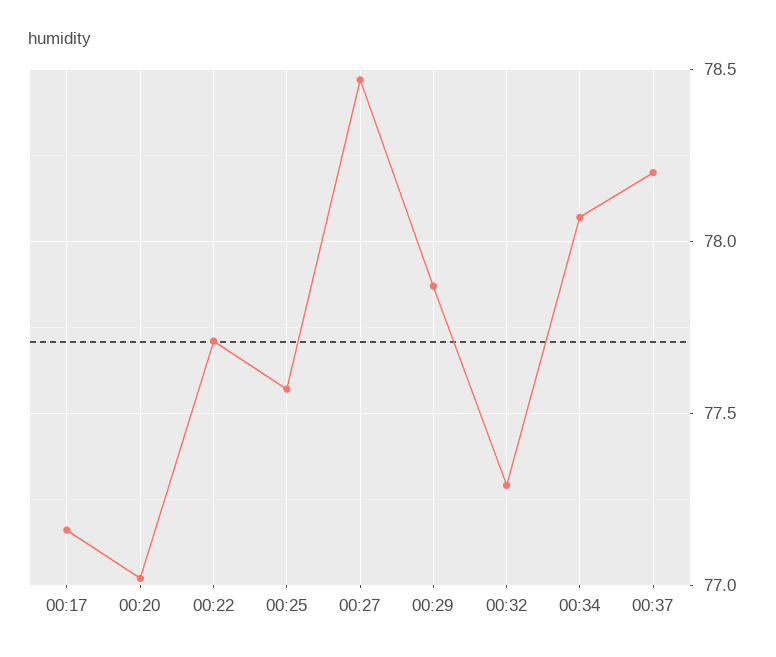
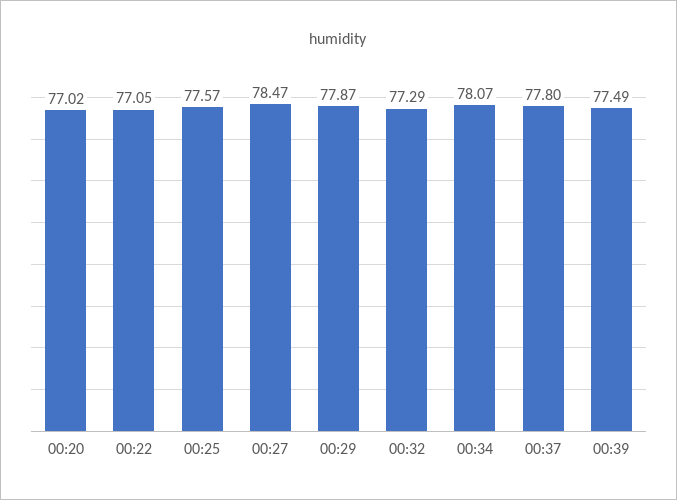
00:17: 77.15 -> none
00:22: 77.7 -> 77.05
00:37: 78.2 -> 77.8
00:39: none -> 77.49

